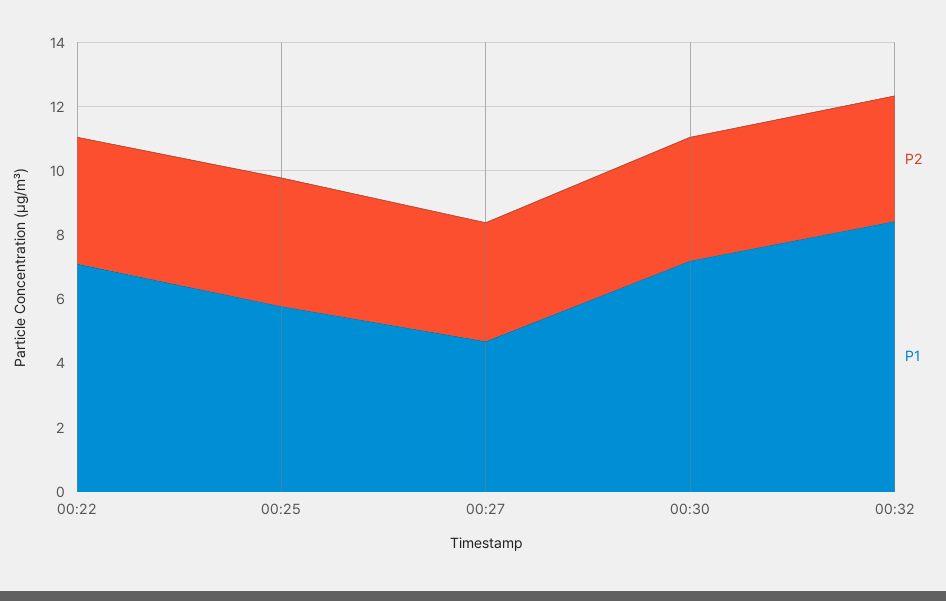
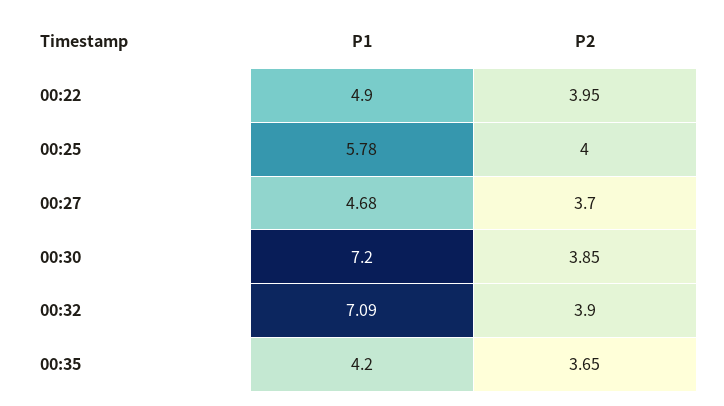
P1, 00:22: 7 -> 4.9
P1, 00:32: 8.5 -> 7.09
P1, 00:35: none -> 4.2
P2, 00:35: none -> 3.65

